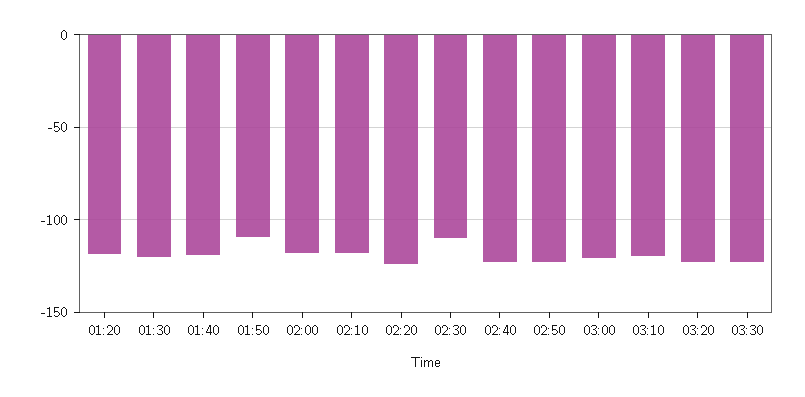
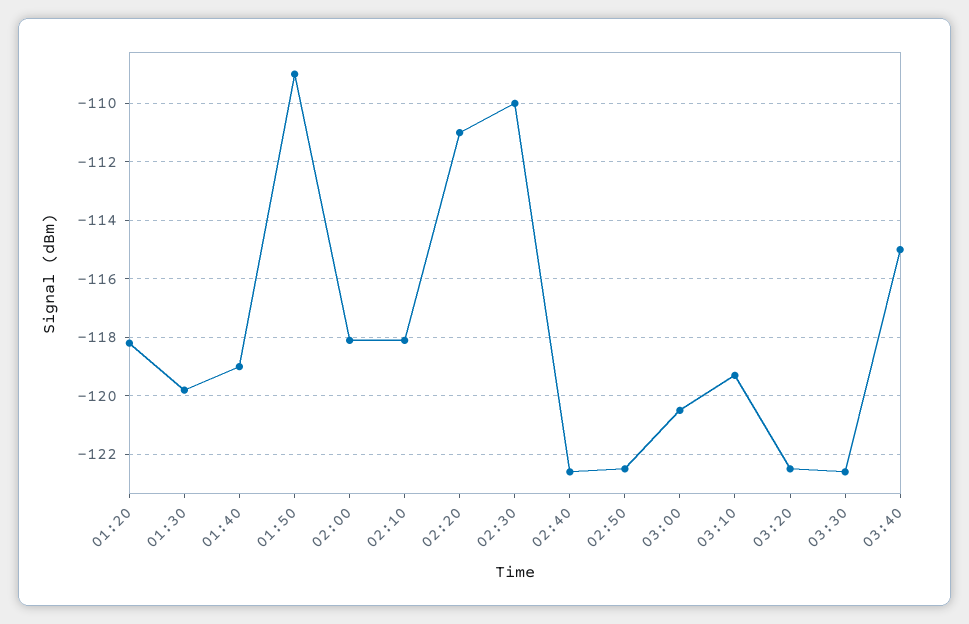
02:20: -125 -> -111
03:40: none -> -115

